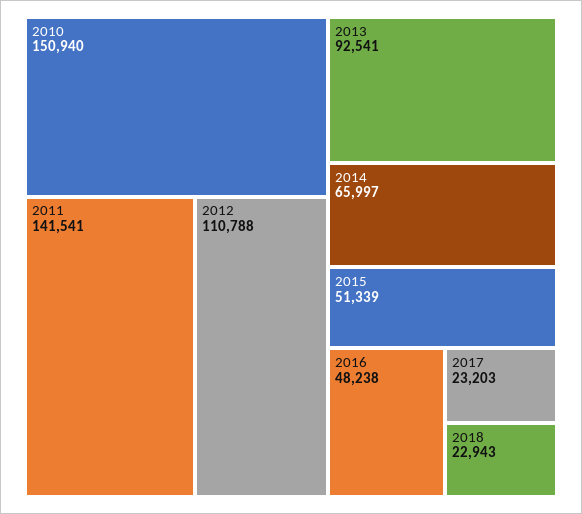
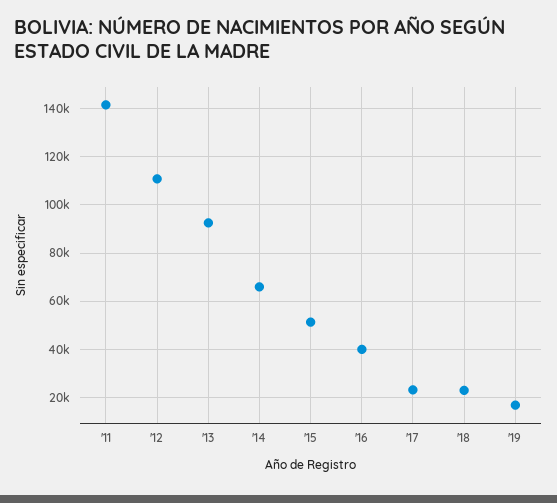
2010: 150940 -> none
2016: 48238 -> 40000
'19: none -> 17500

